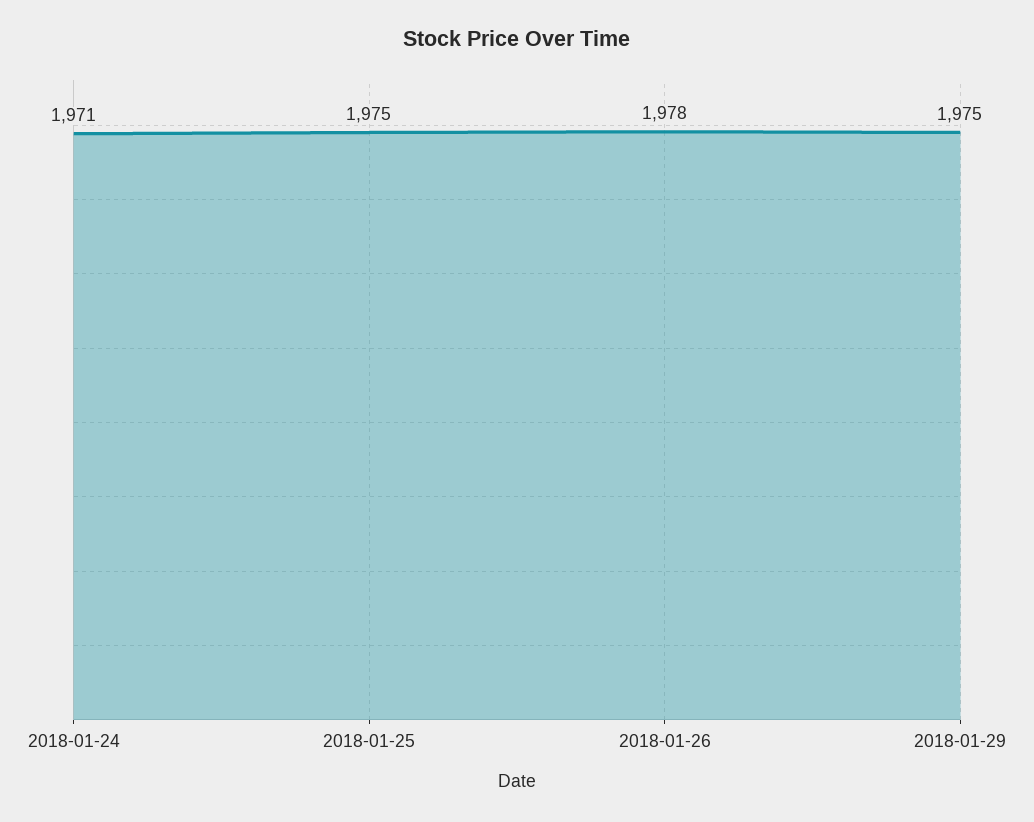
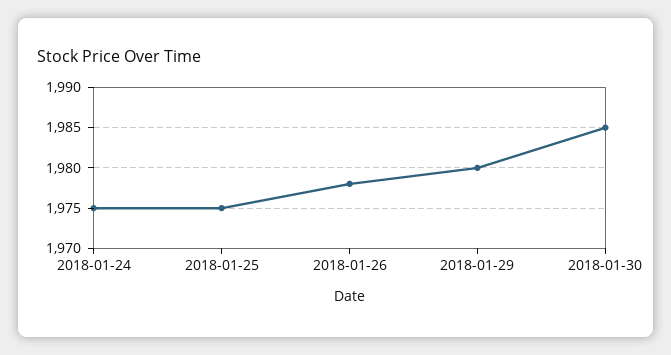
2018-01-24: 1971 -> 1975
2018-01-29: 1975 -> 1980
2018-01-30: none -> 1985

